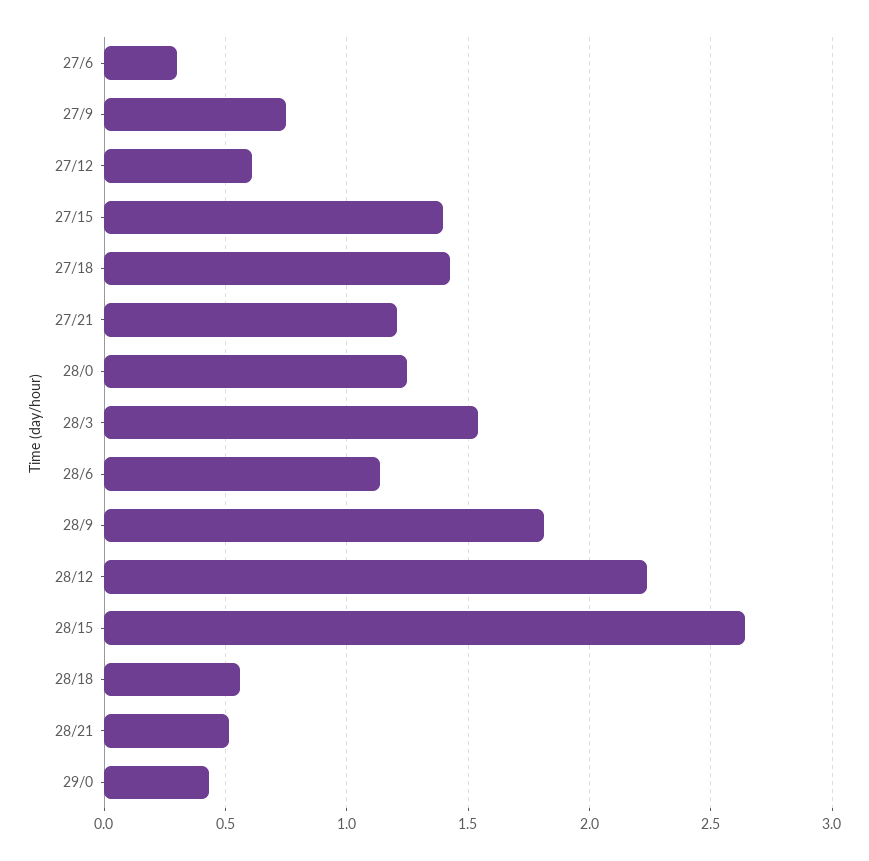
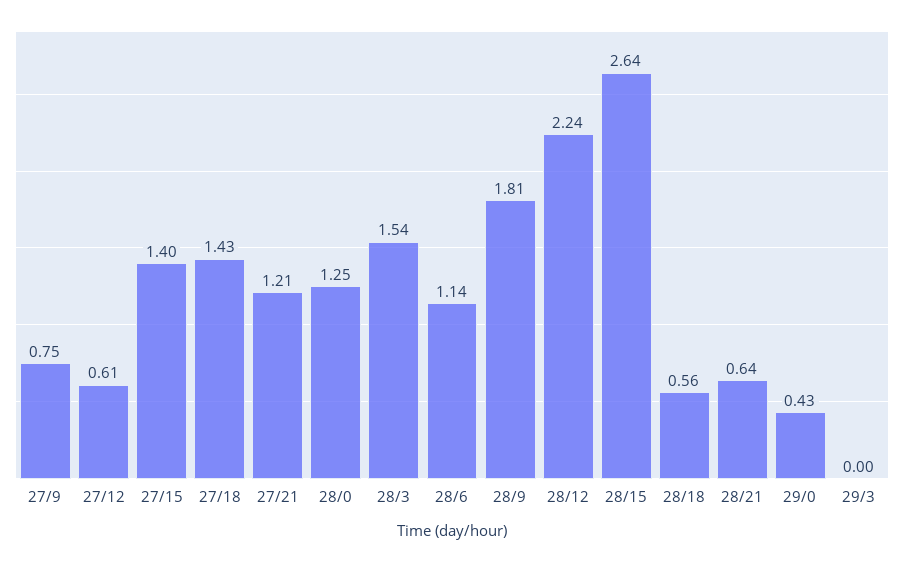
27/6: 0.3 -> none
28/21: 0.5 -> 0.64
29/3: none -> 0

